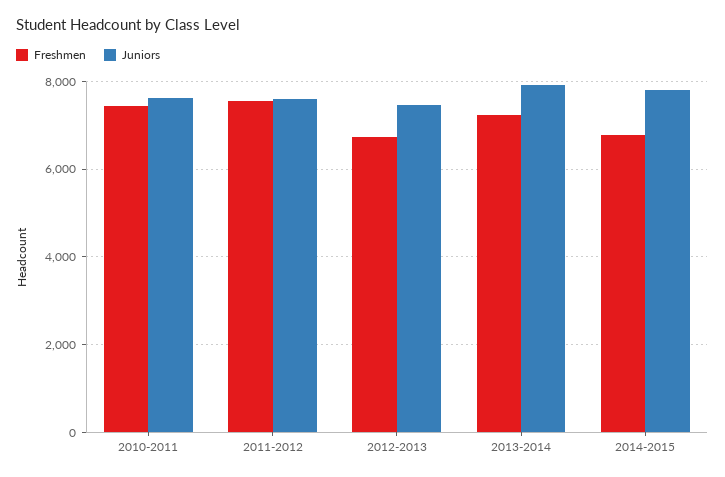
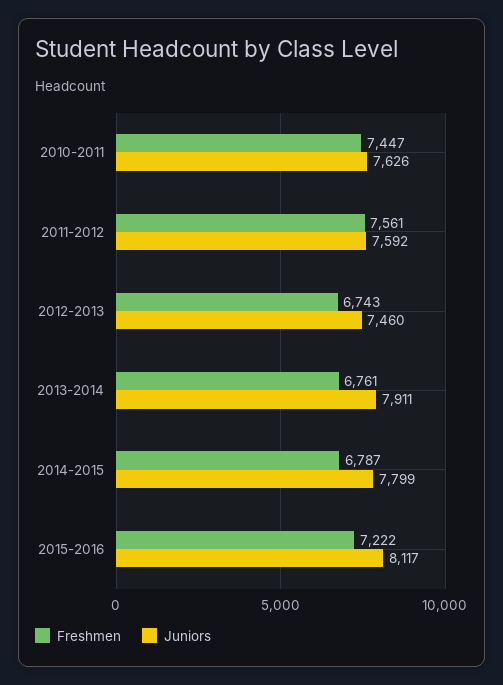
Freshmen, 2013-2014: 7200 -> 6761
Freshmen, 2015-2016: none -> 7222
Juniors, 2015-2016: none -> 8117

